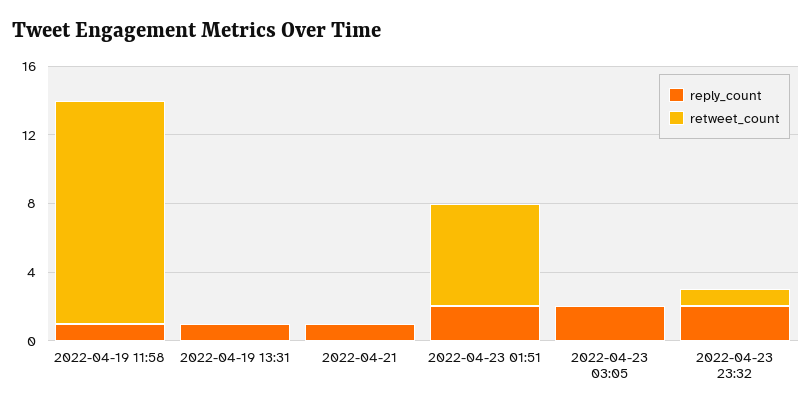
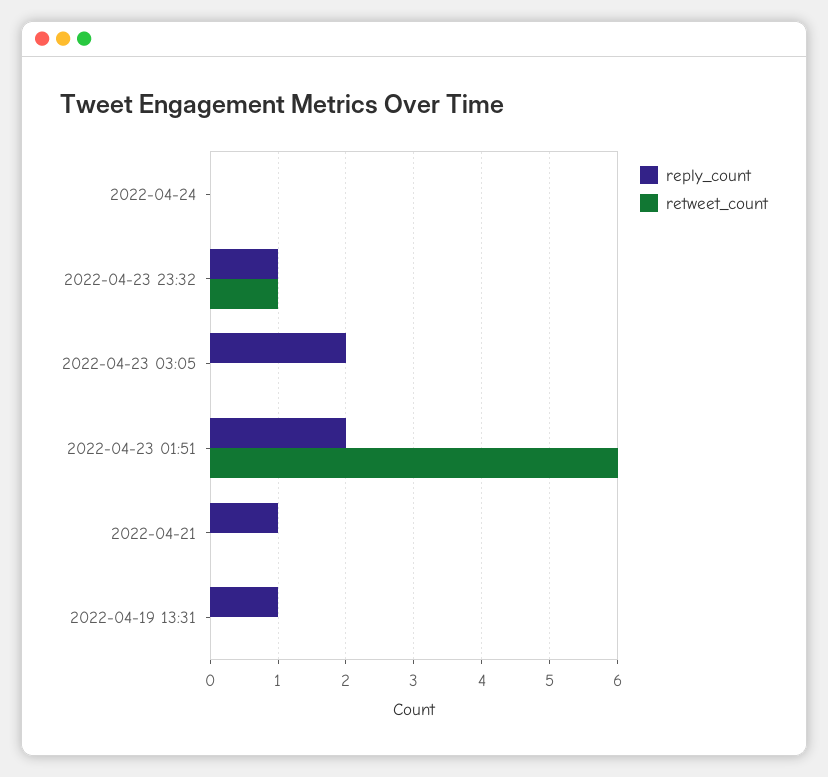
reply_count, 2022-04-19 11:58: 1 -> none
retweet_count, 2022-04-19 11:58: 13 -> none
reply_count, 2022-04-23 23:32: 2 -> 1
reply_count, 2022-04-24: none -> 0
retweet_count, 2022-04-24: none -> 0

